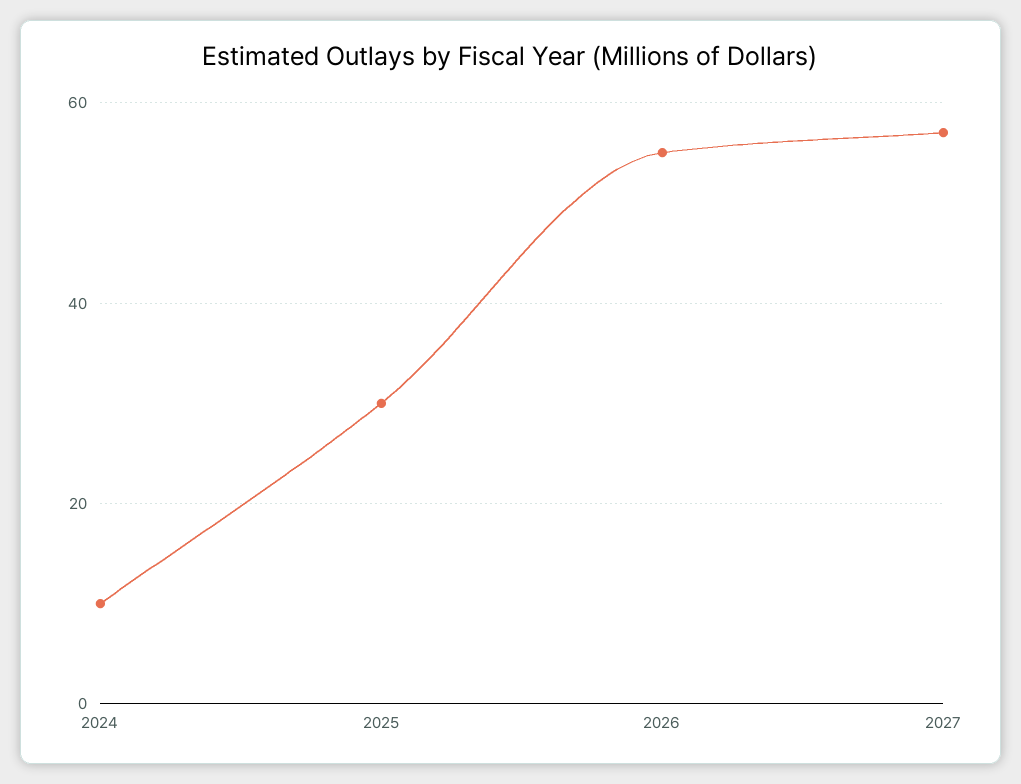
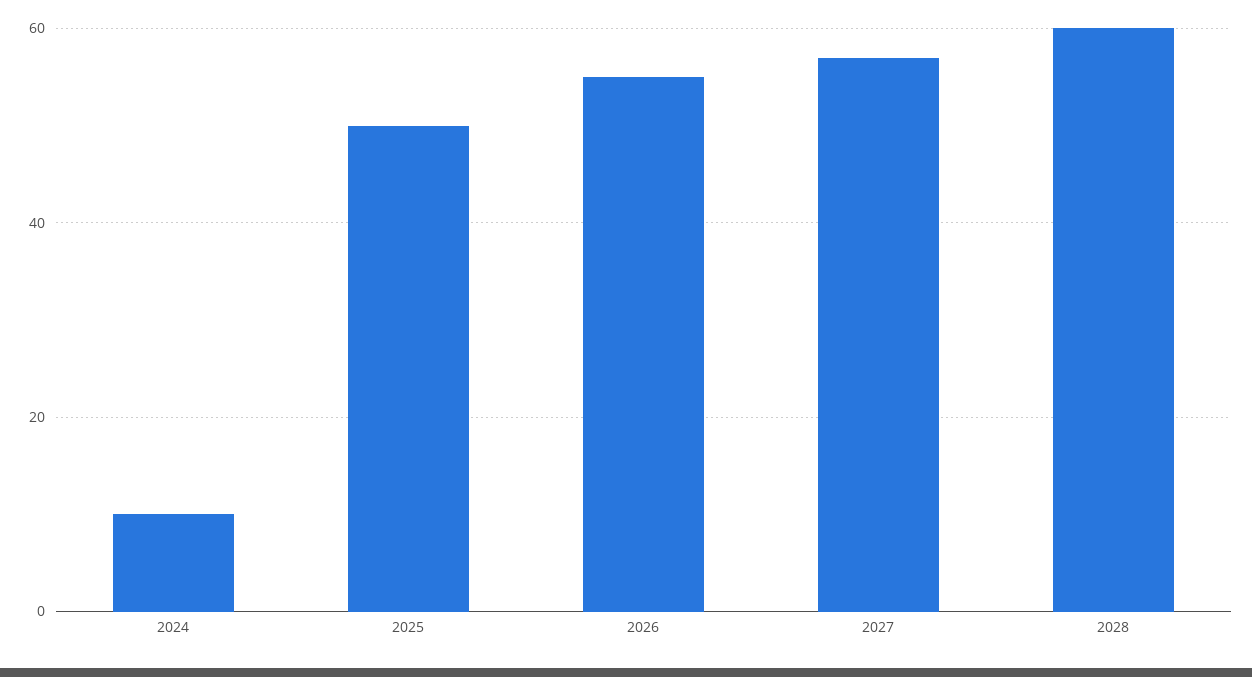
2025: 30 -> 50
2028: none -> 60

